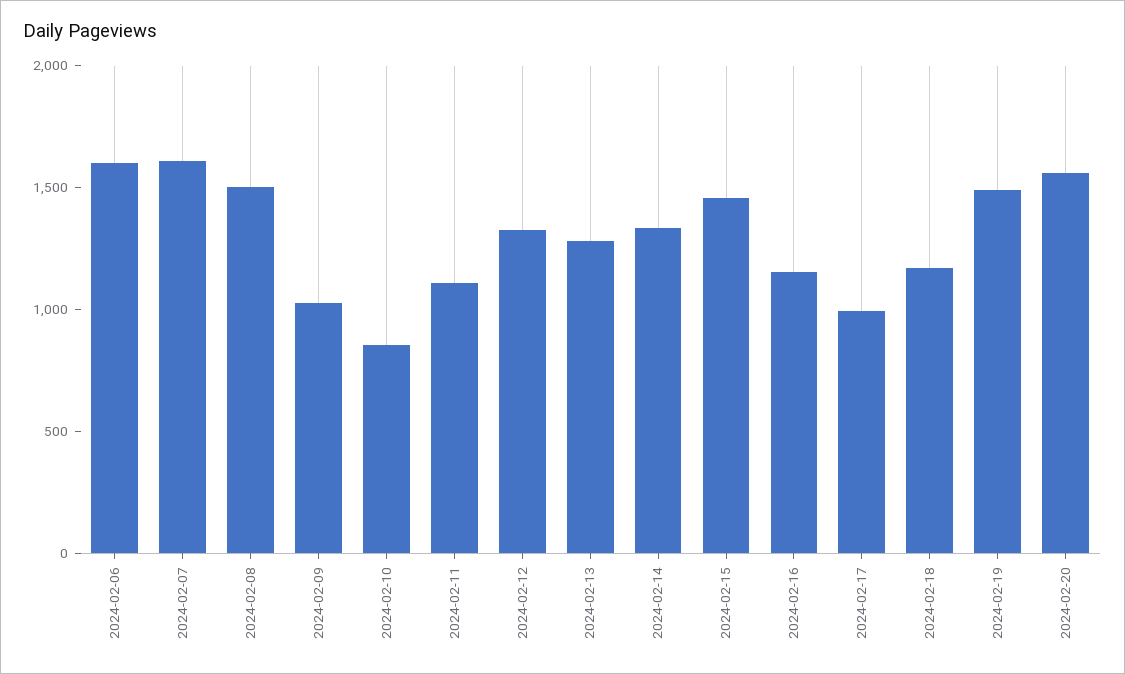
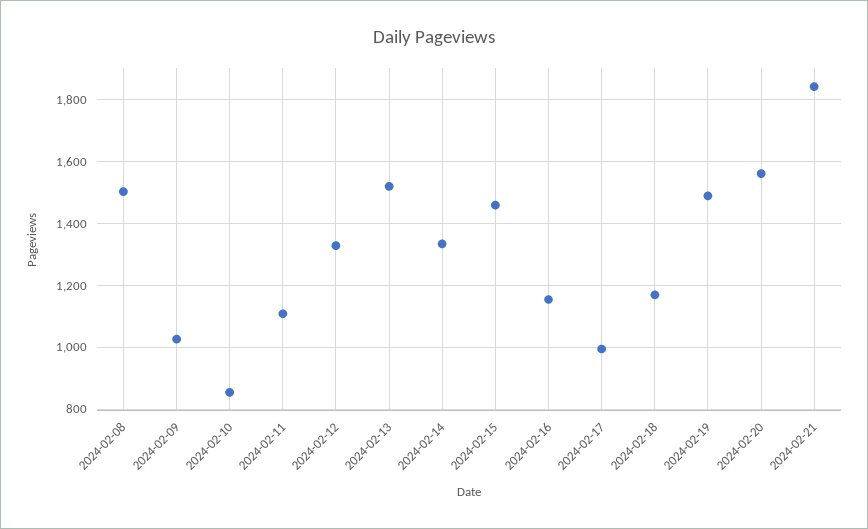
2024-02-06: 1600 -> none
2024-02-07: 1600 -> none
2024-02-13: 1300 -> 1520
2024-02-21: none -> 1840

